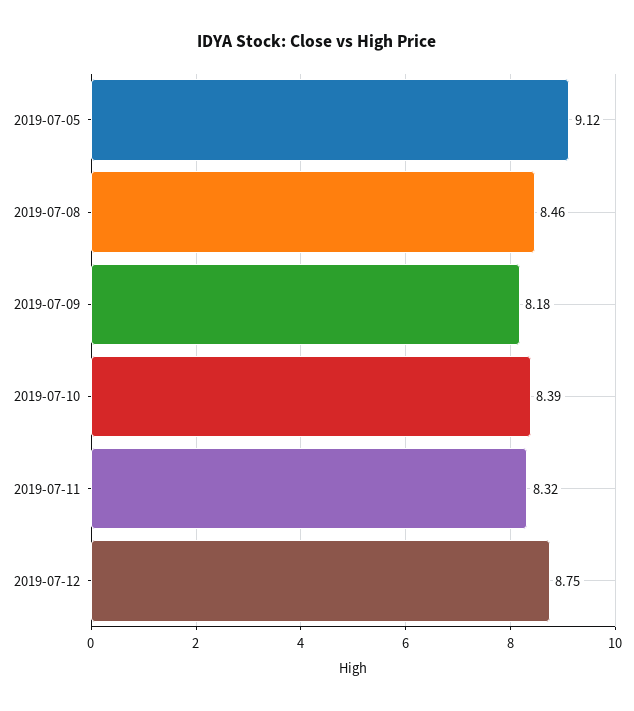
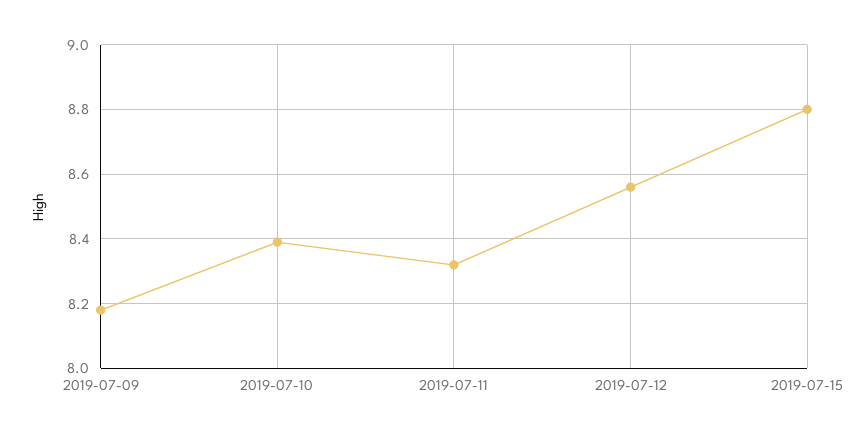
2019-07-05: 9.12 -> none
2019-07-08: 8.46 -> none
2019-07-12: 8.75 -> 8.55
2019-07-15: none -> 8.8

